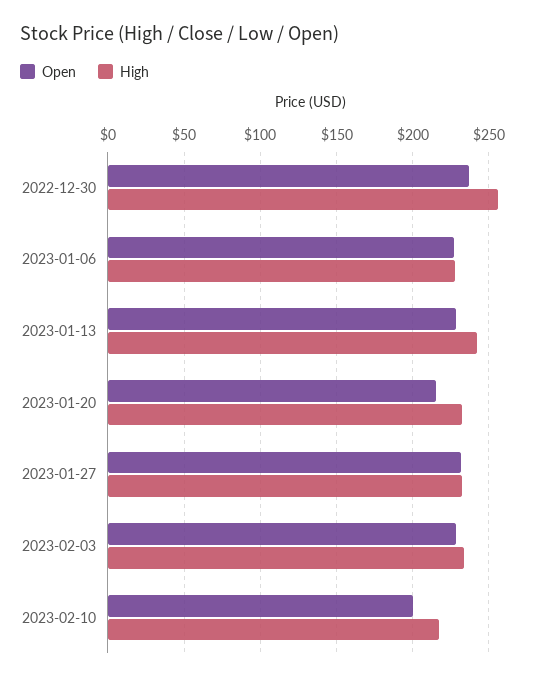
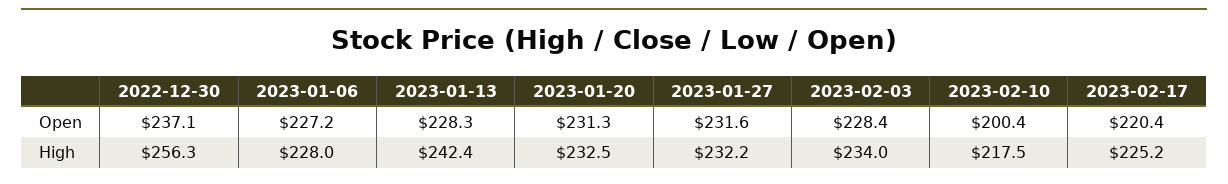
Open, 2023-01-20: 215 -> 231.3
Open, 2023-02-17: none -> 220.4
High, 2023-02-17: none -> 225.2

